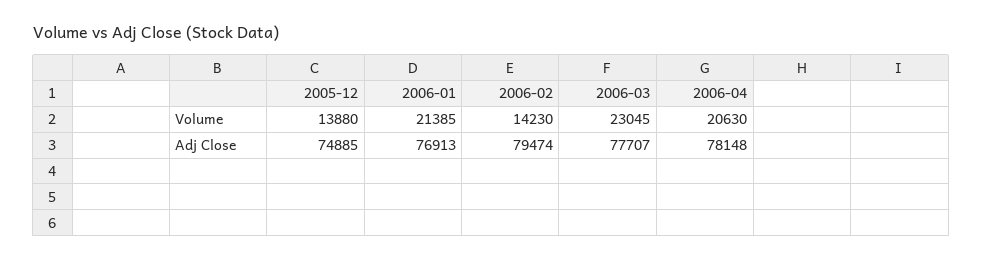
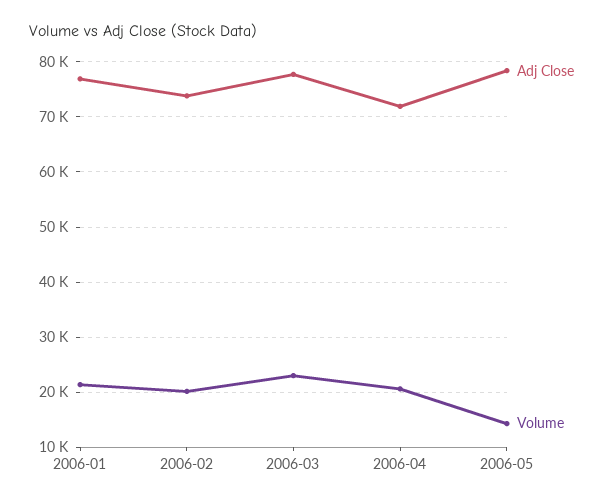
Volume, 2005-12: 13880 -> none
Volume, 2006-02: 14230 -> 20000
Adj Close, 2005-12: 74885 -> none
Adj Close, 2006-02: 79474 -> 74000
Adj Close, 2006-04: 78148 -> 72000
Adj Close, 2006-05: none -> 78000
Volume, 2006-05: none -> 14000

